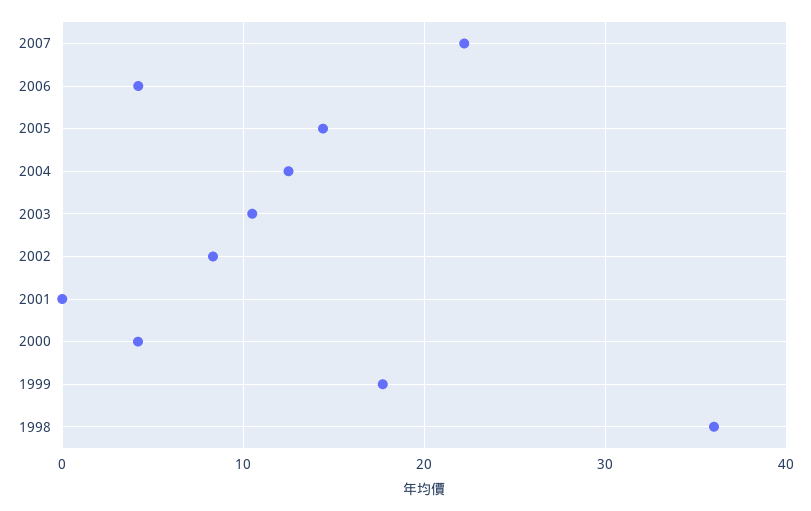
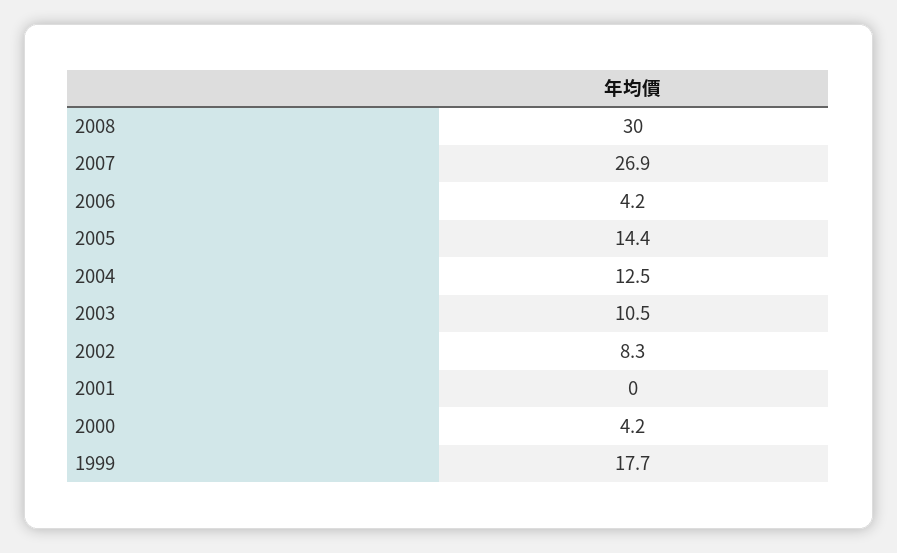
2007: 22 -> 26.9
1998: 36 -> none
2008: none -> 30

